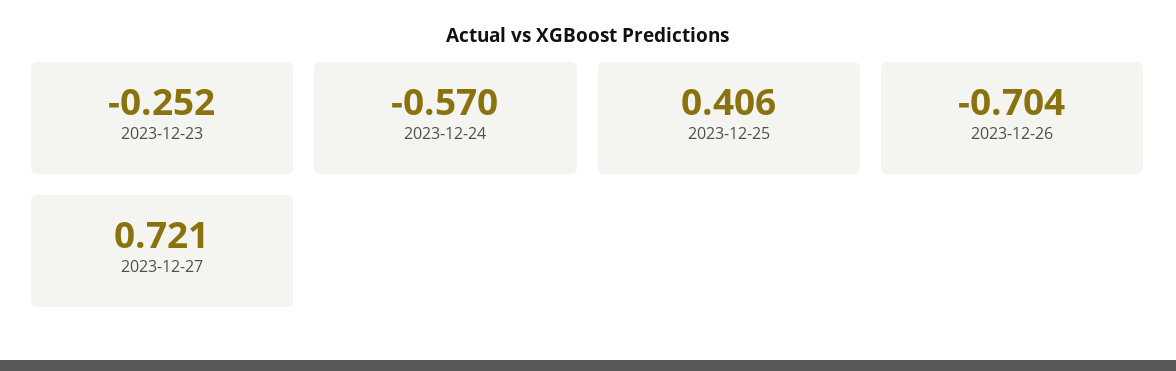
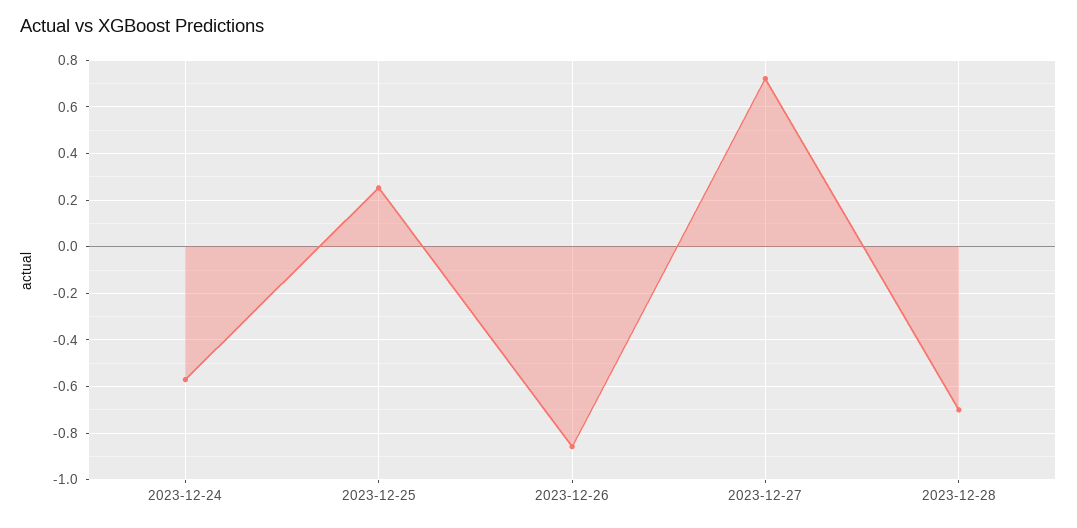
2023-12-23: -0.252 -> none
2023-12-25: 0.406 -> 0.25
2023-12-26: -0.704 -> -0.85
2023-12-28: none -> -0.7

